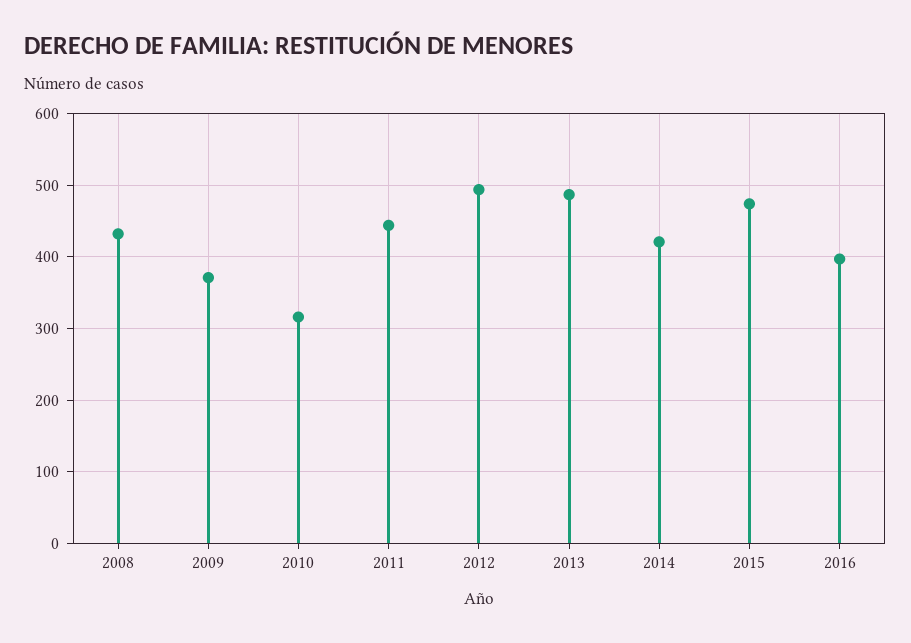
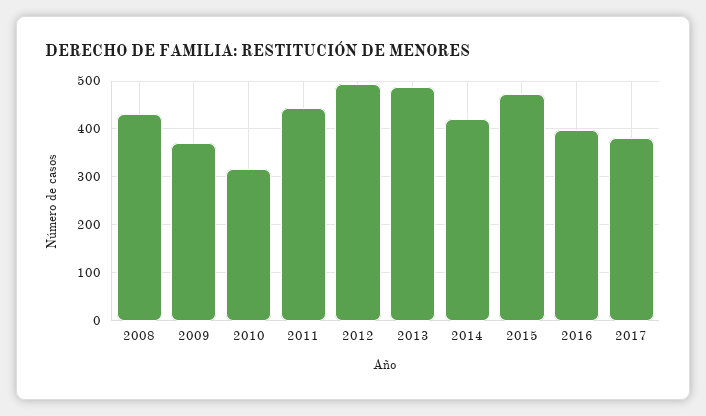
2017: none -> 380

